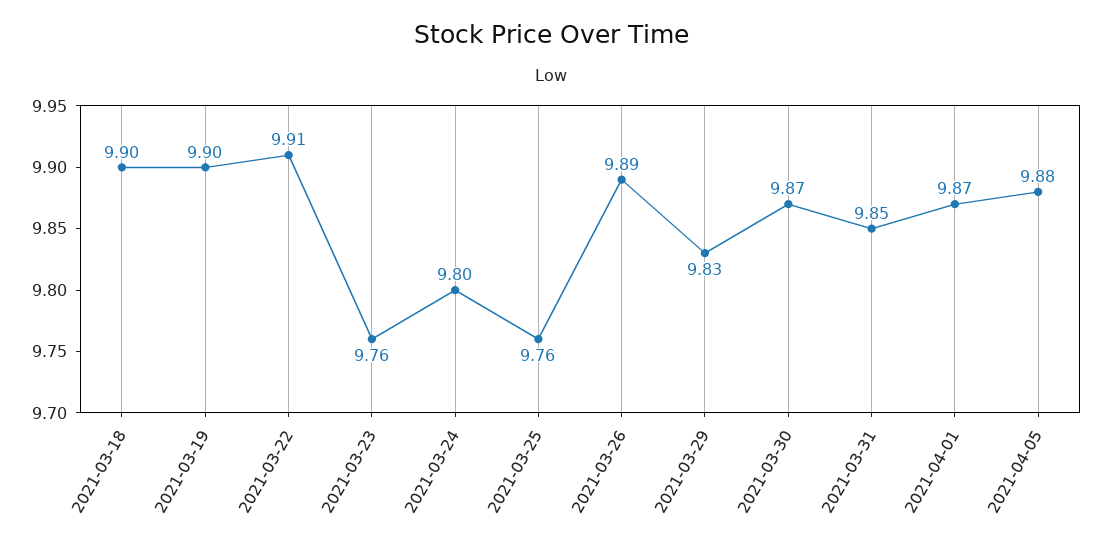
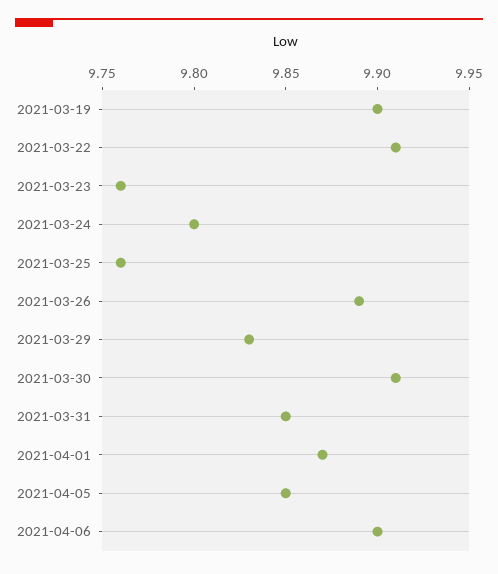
2021-03-18: 9.9 -> none
2021-03-30: 9.87 -> 9.91
2021-04-05: 9.88 -> 9.85
2021-04-06: none -> 9.9

